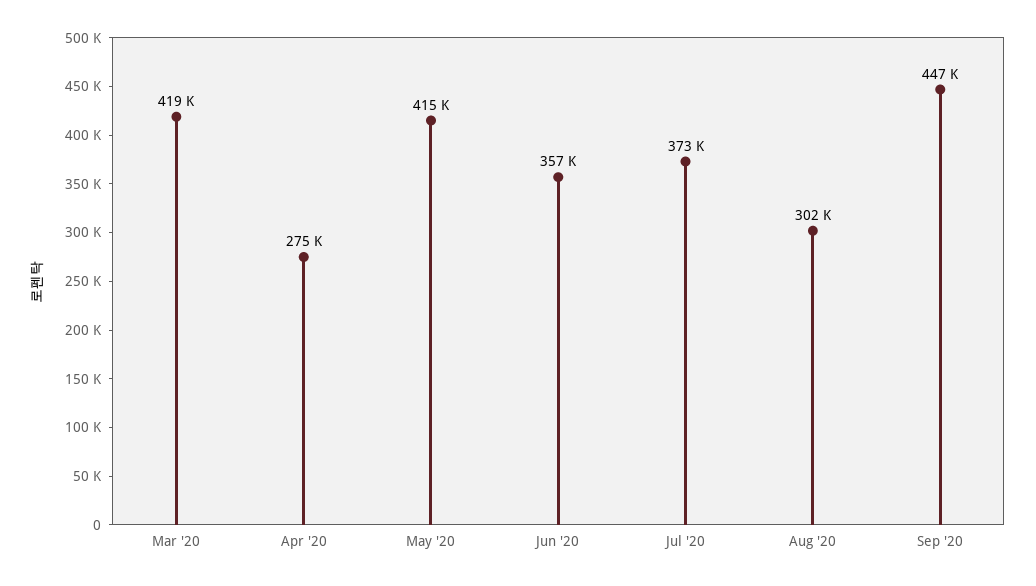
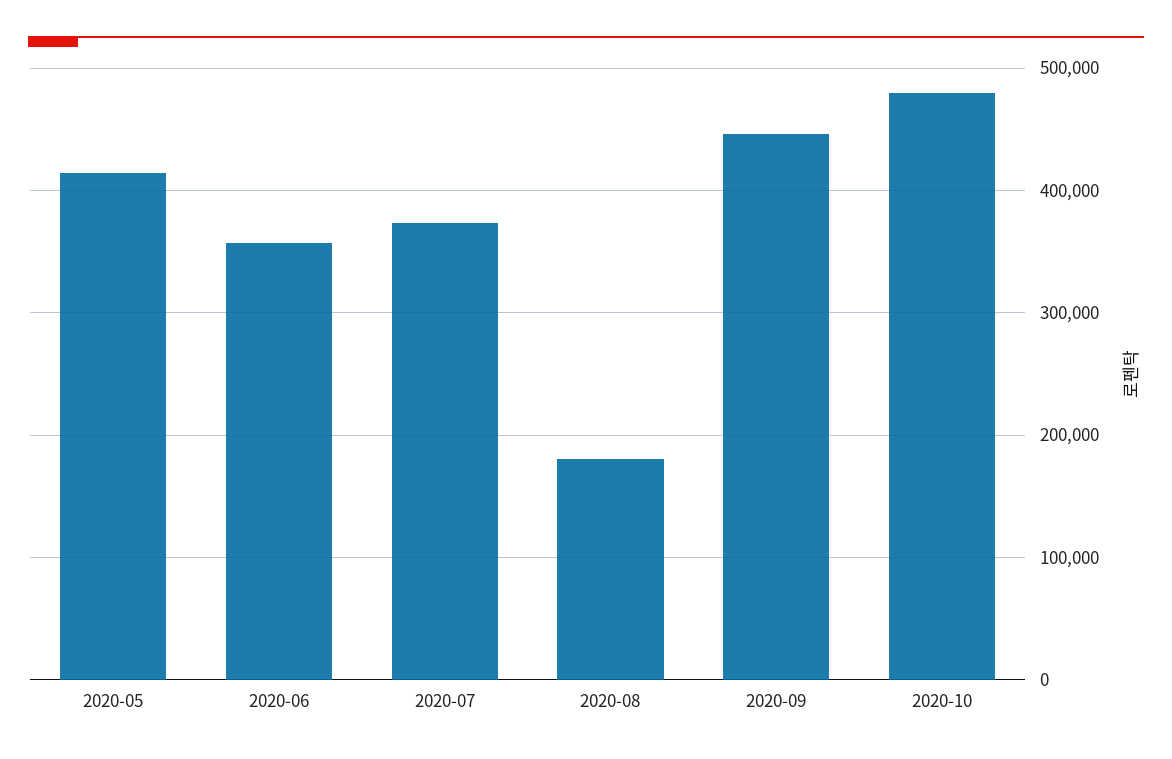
Mar '20: 419000 -> none
Apr '20: 275000 -> none
Aug '20: 302000 -> 180000
2020-10: none -> 480000

